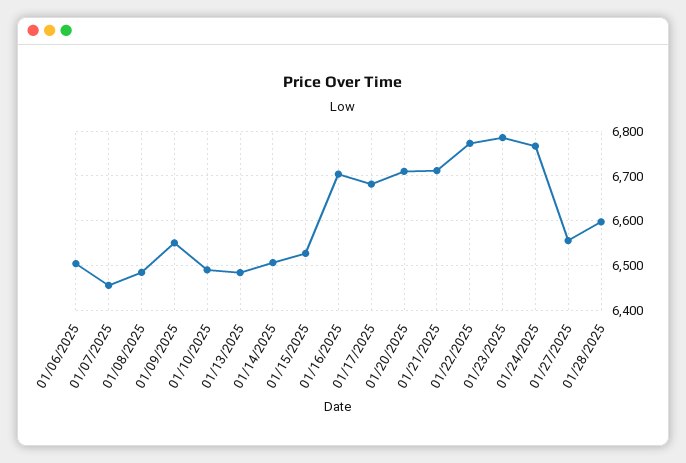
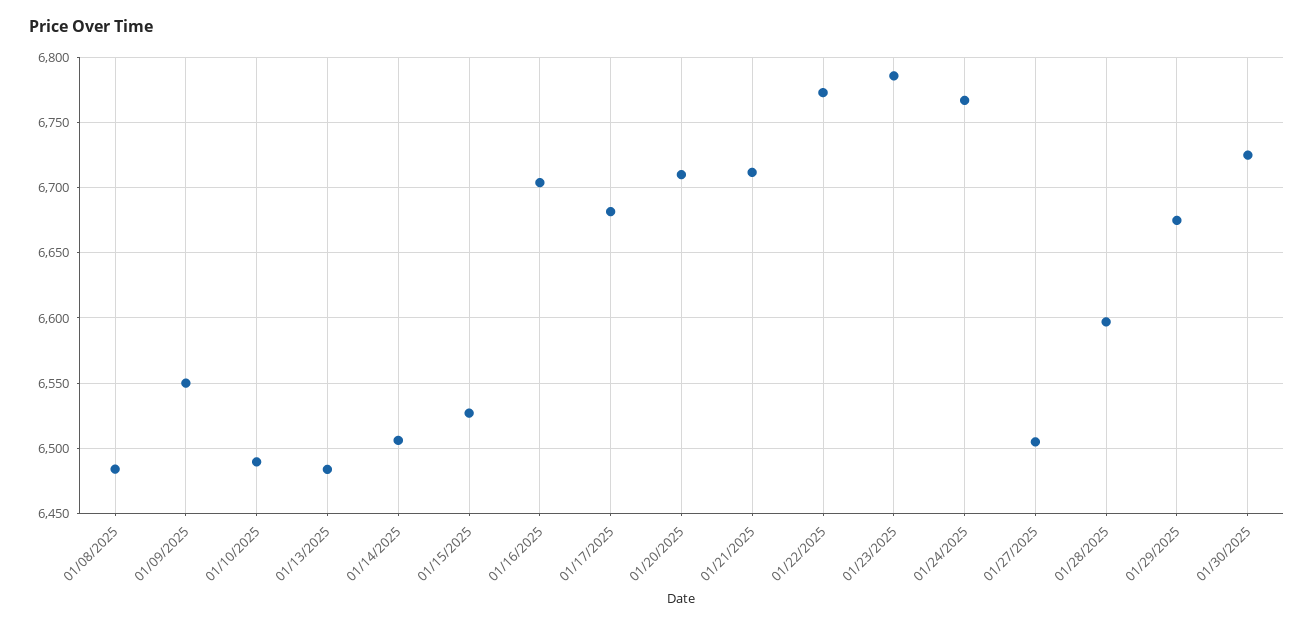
01/06/2025: 6500 -> none
01/07/2025: 6460 -> none
01/27/2025: 6560 -> 6505
01/29/2025: none -> 6675
01/30/2025: none -> 6725

